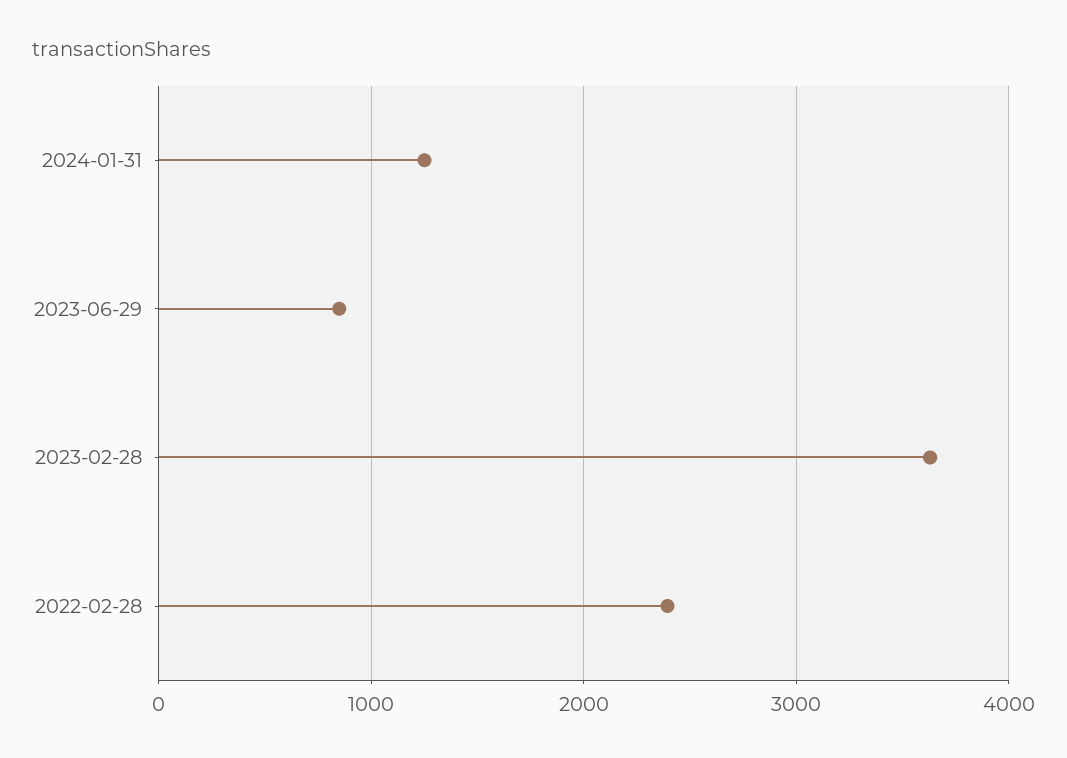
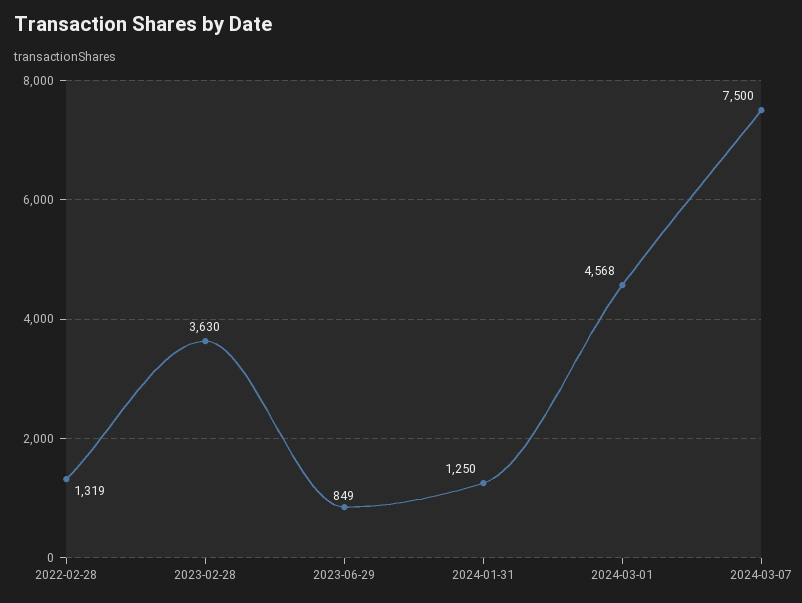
2022-02-28: 2400 -> 1319
2024-03-01: none -> 4568
2024-03-07: none -> 7500

